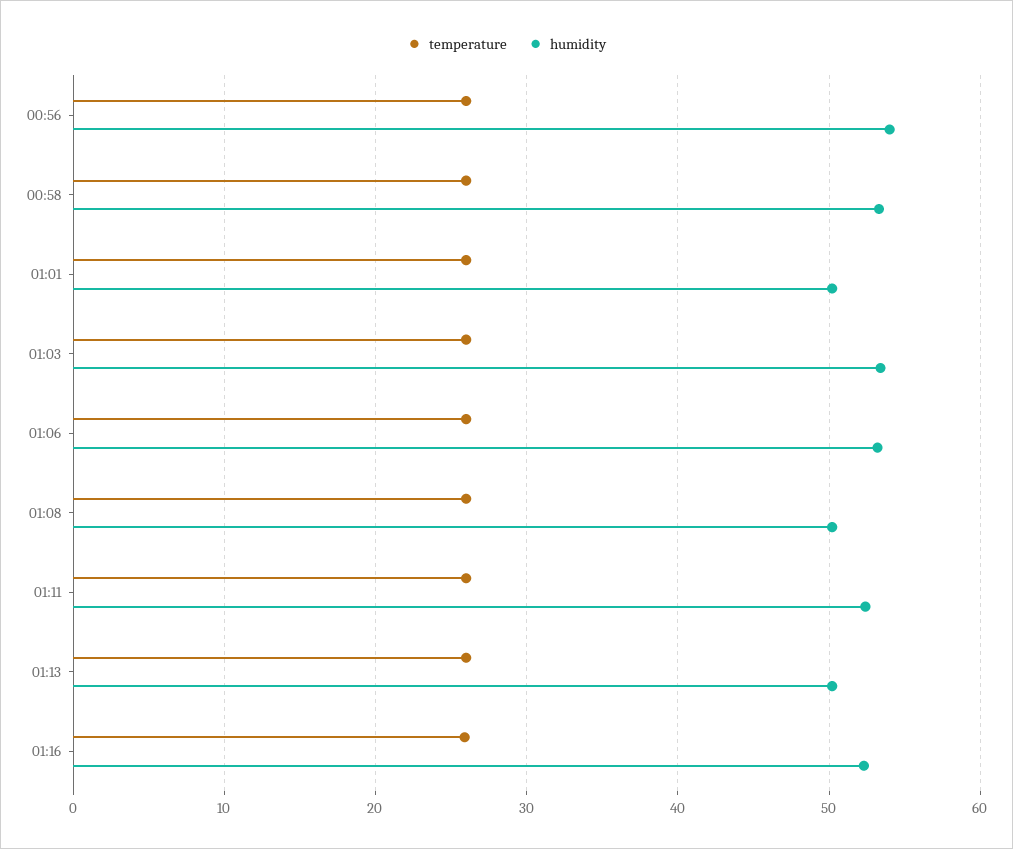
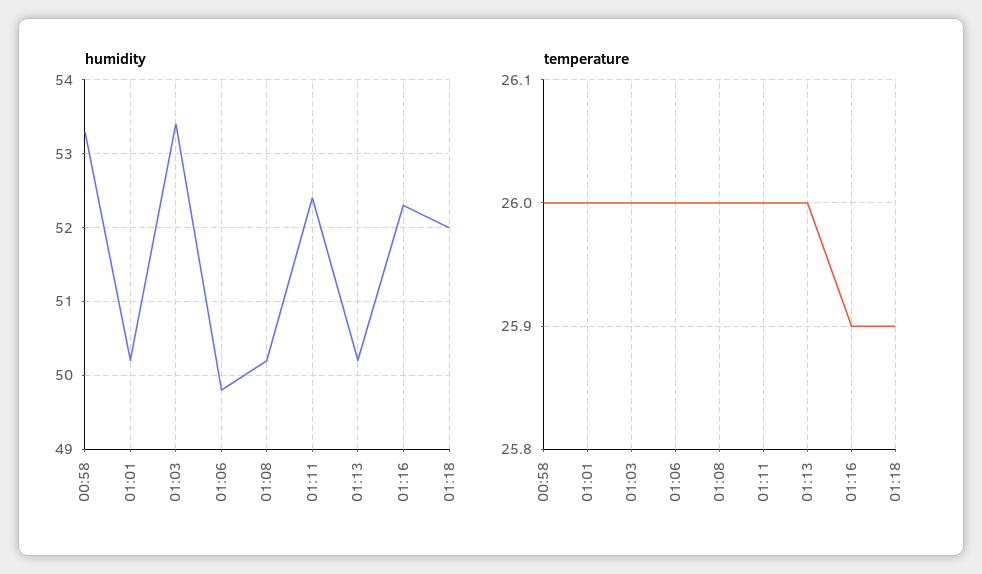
temperature, 00:56: 26 -> none
humidity, 00:56: 54 -> none
humidity, 01:06: 53 -> 49.8
humidity, 01:18: none -> 52
temperature, 01:18: none -> 25.9

